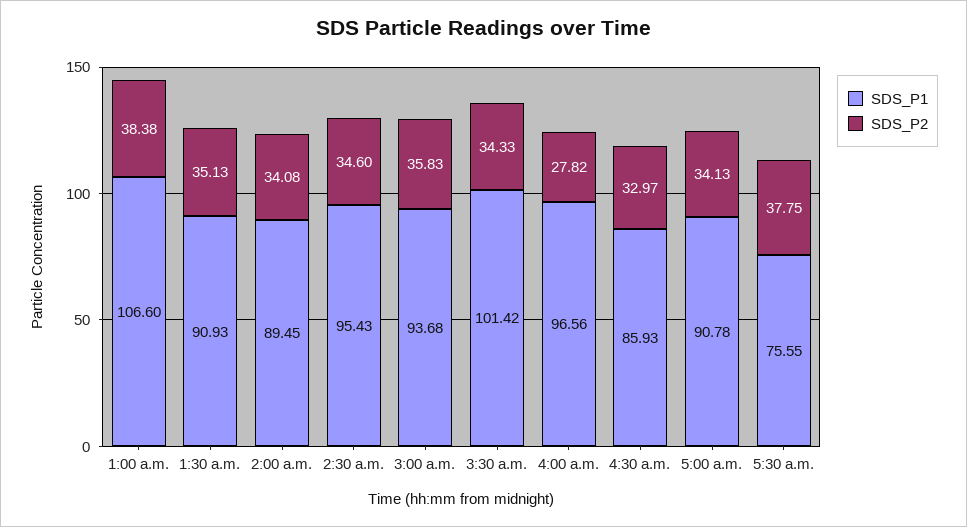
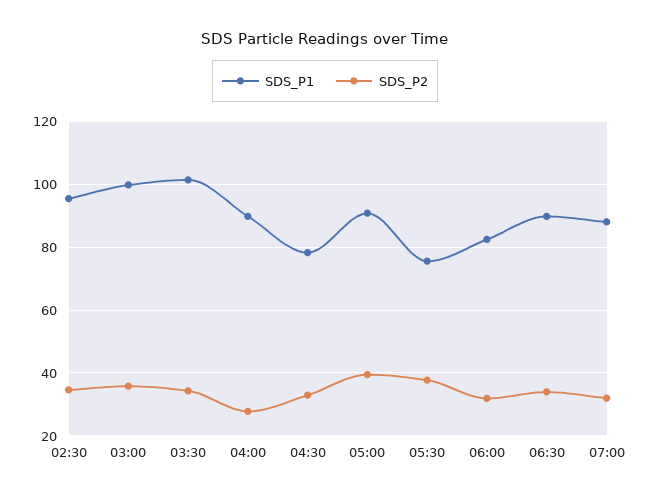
SDS_P1, 1:00 a.m.: 106.6 -> none
SDS_P2, 1:00 a.m.: 38.38 -> none
SDS_P1, 1:30 a.m.: 90.93 -> none
SDS_P2, 1:30 a.m.: 35.13 -> none
SDS_P1, 2:00 a.m.: 89.45 -> none
SDS_P2, 2:00 a.m.: 34.08 -> none
SDS_P1, 3:00 a.m.: 93.68 -> 100
SDS_P1, 4:00 a.m.: 96.56 -> 90
SDS_P1, 4:30 a.m.: 85.93 -> 78
SDS_P2, 5:00 a.m.: 34.13 -> 40
SDS_P1, 06:00: none -> 82
SDS_P2, 06:00: none -> 32
SDS_P1, 06:30: none -> 90
SDS_P2, 06:30: none -> 34
SDS_P1, 07:00: none -> 88
SDS_P2, 07:00: none -> 32

